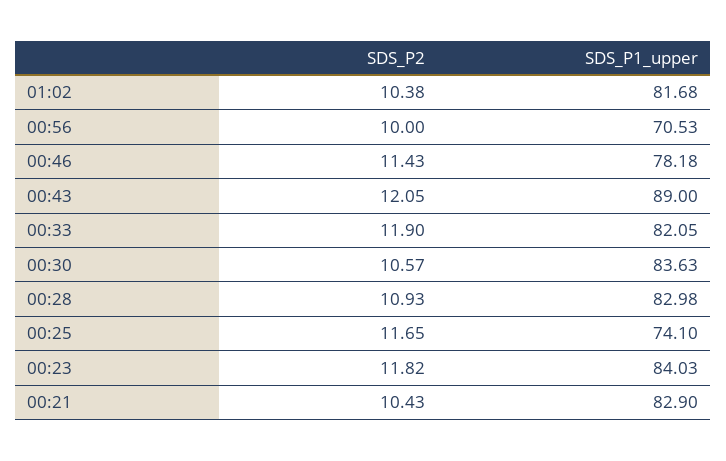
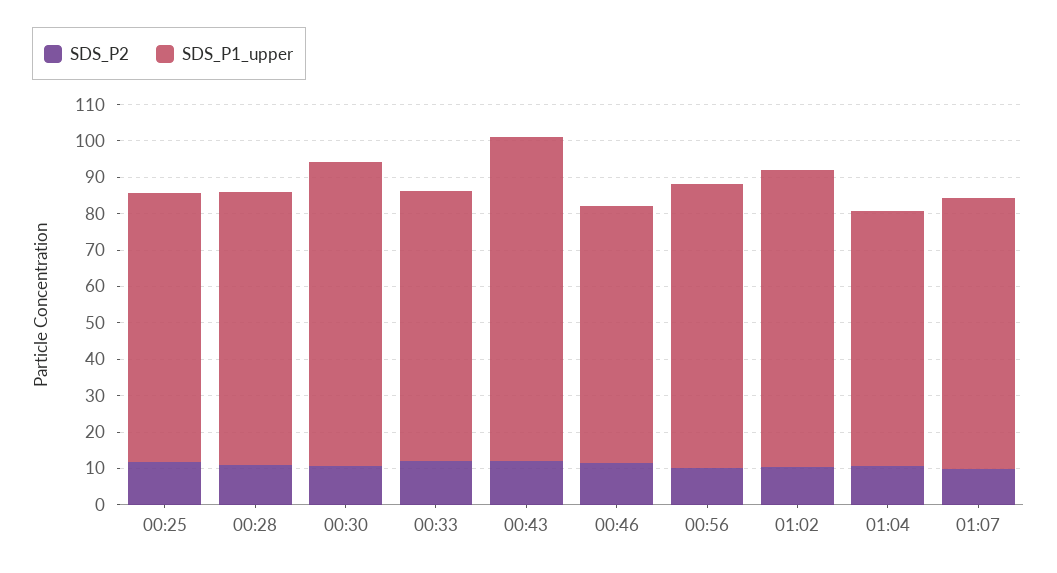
SDS_P1_upper, 00:56: 70.53 -> 77.5
SDS_P1_upper, 00:46: 78.18 -> 70
SDS_P1_upper, 00:33: 82.05 -> 75
SDS_P1_upper, 00:28: 82.98 -> 75
SDS_P2, 00:23: 11.82 -> none
SDS_P1_upper, 00:23: 84.03 -> none
SDS_P2, 00:21: 10.43 -> none
SDS_P1_upper, 00:21: 82.9 -> none
SDS_P2, 01:04: none -> 10
SDS_P1_upper, 01:04: none -> 70
SDS_P2, 01:07: none -> 10
SDS_P1_upper, 01:07: none -> 75

